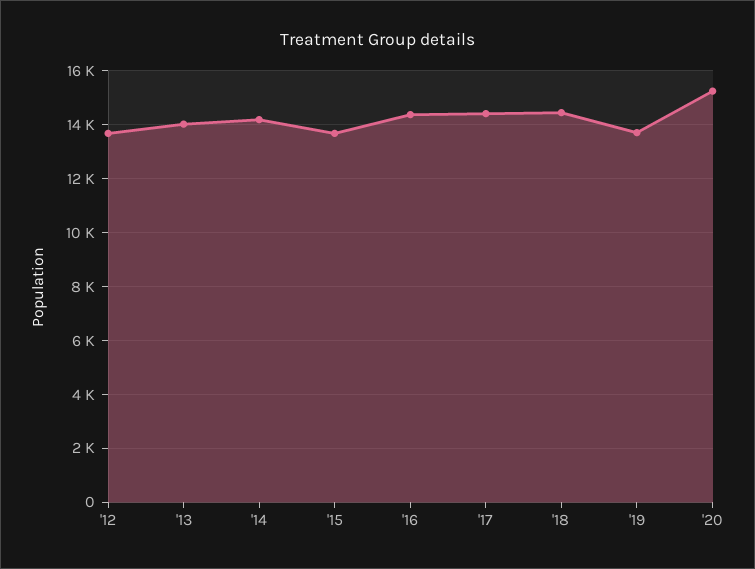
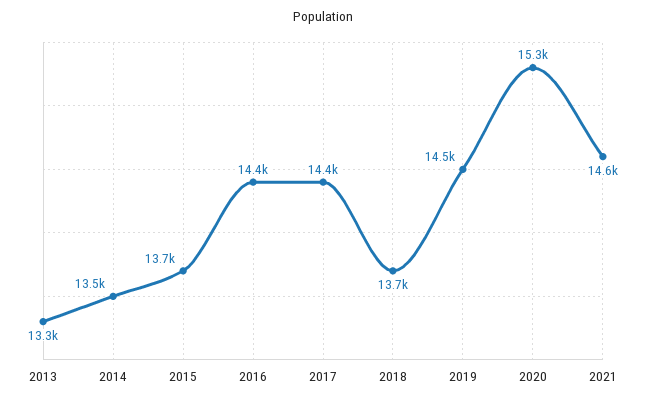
'12: 13750 -> none
'13: 14000 -> 13300
'14: 14250 -> 13500
'18: 14500 -> 13700
'19: 13750 -> 14500
2021: none -> 14600

